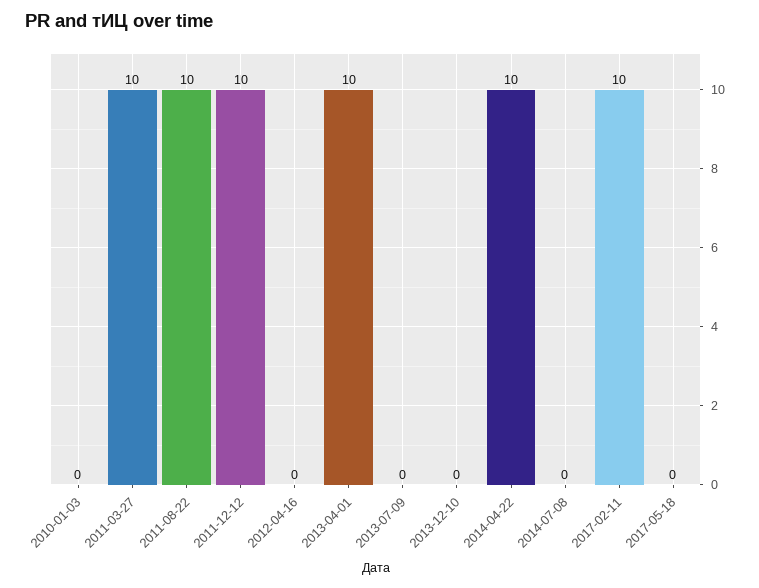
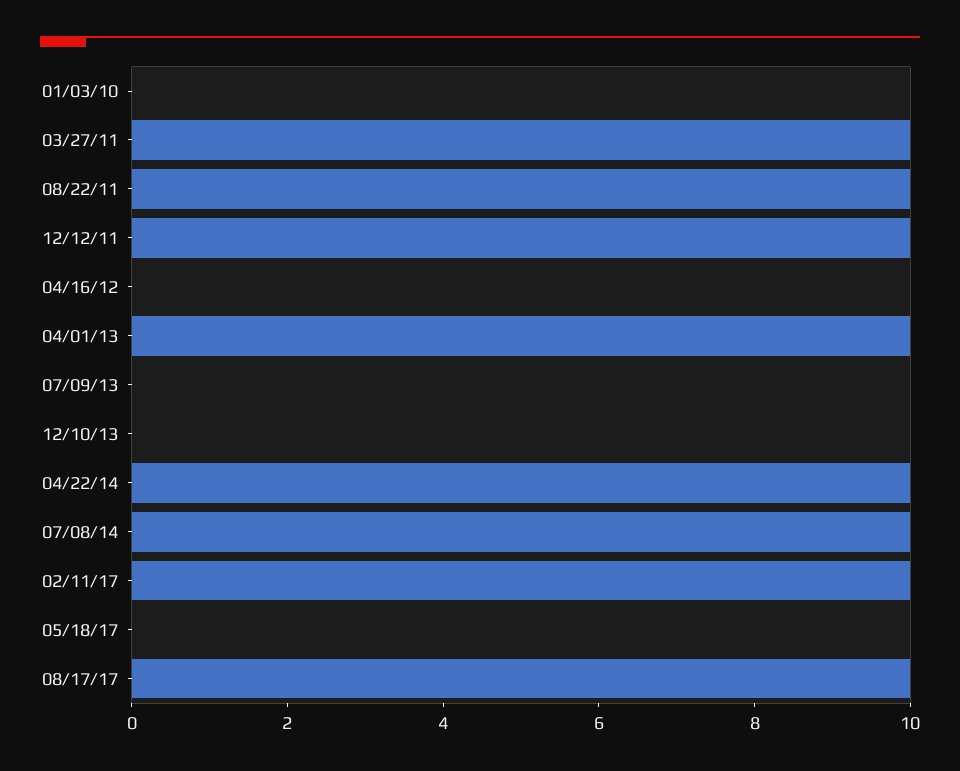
2014-07-08: 0 -> 10
08/17/17: none -> 10

